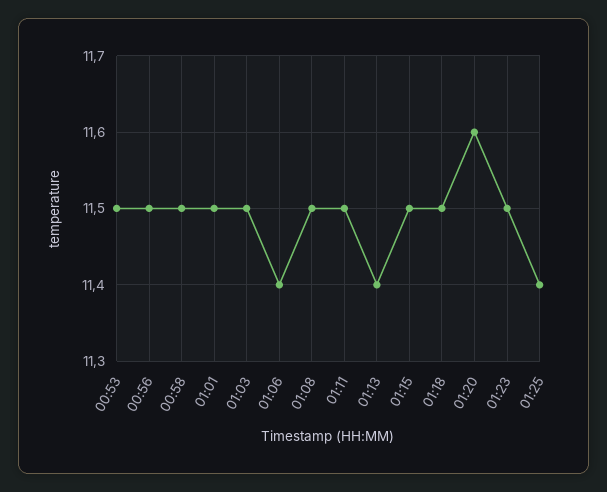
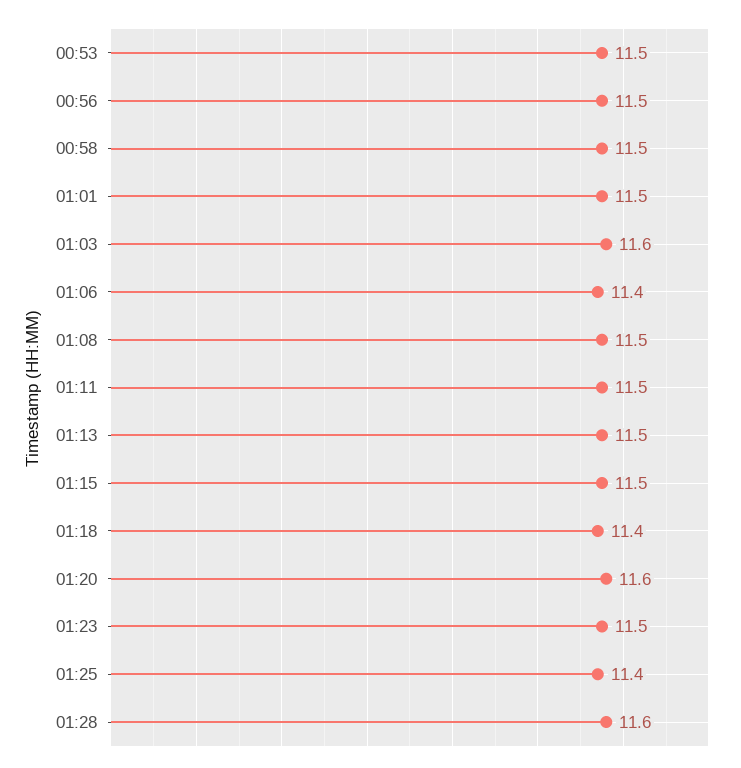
01:03: 11.5 -> 11.6
01:13: 11.4 -> 11.5
01:18: 11.5 -> 11.4
01:28: none -> 11.6

